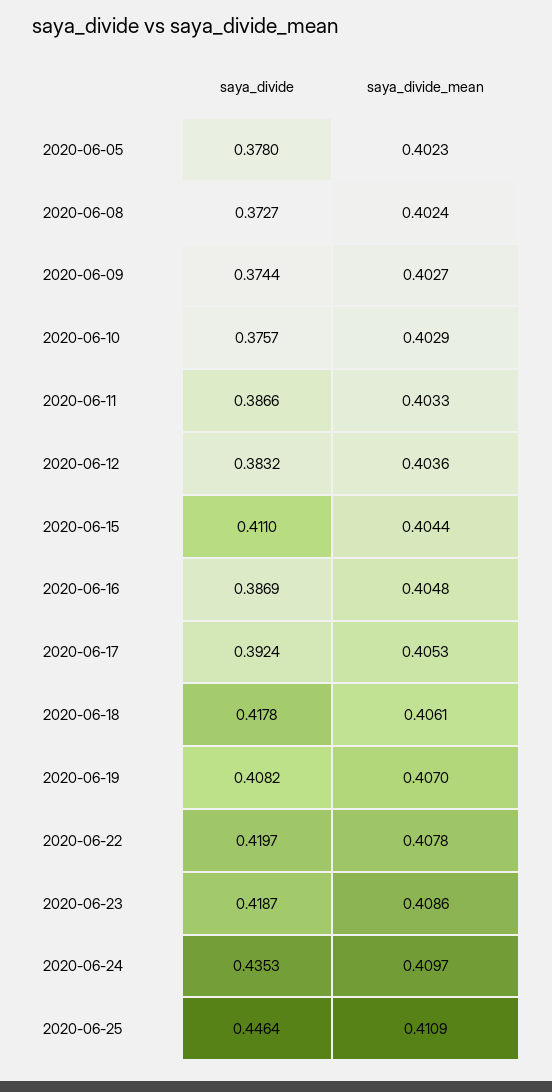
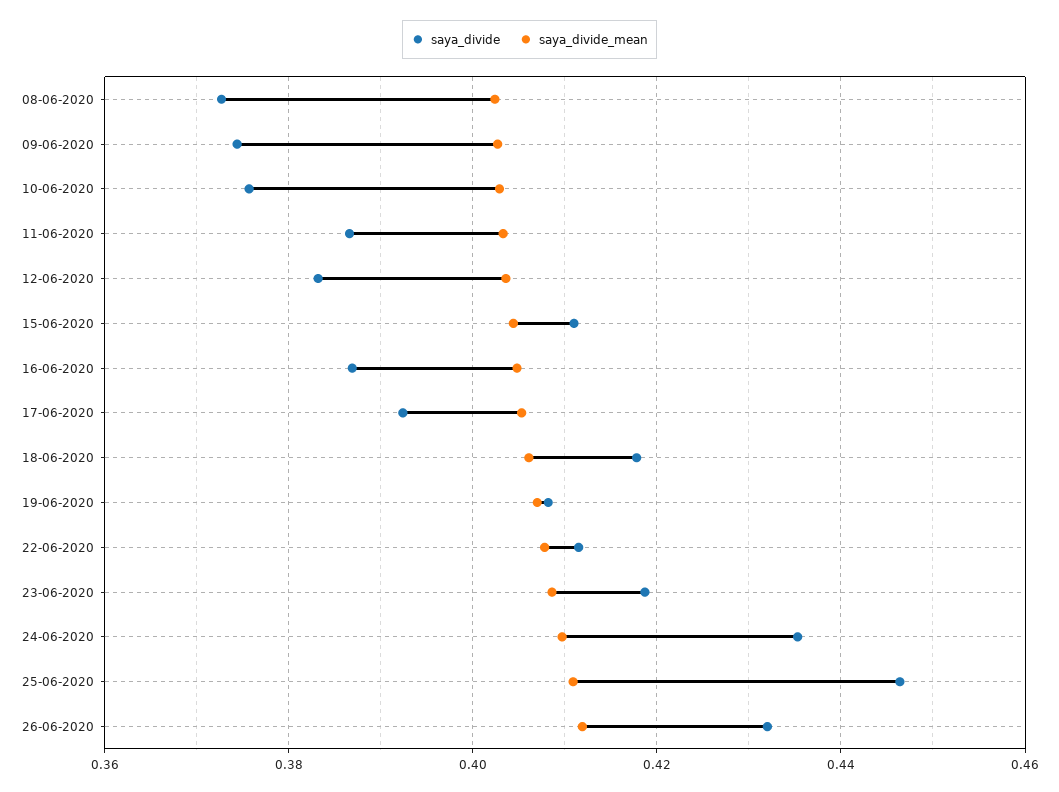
saya_divide, 2020-06-05: 0.378 -> none
saya_divide_mean, 2020-06-05: 0.4023 -> none
saya_divide, 2020-06-22: 0.4197 -> 0.412
saya_divide, 26-06-2020: none -> 0.432
saya_divide_mean, 26-06-2020: none -> 0.412

